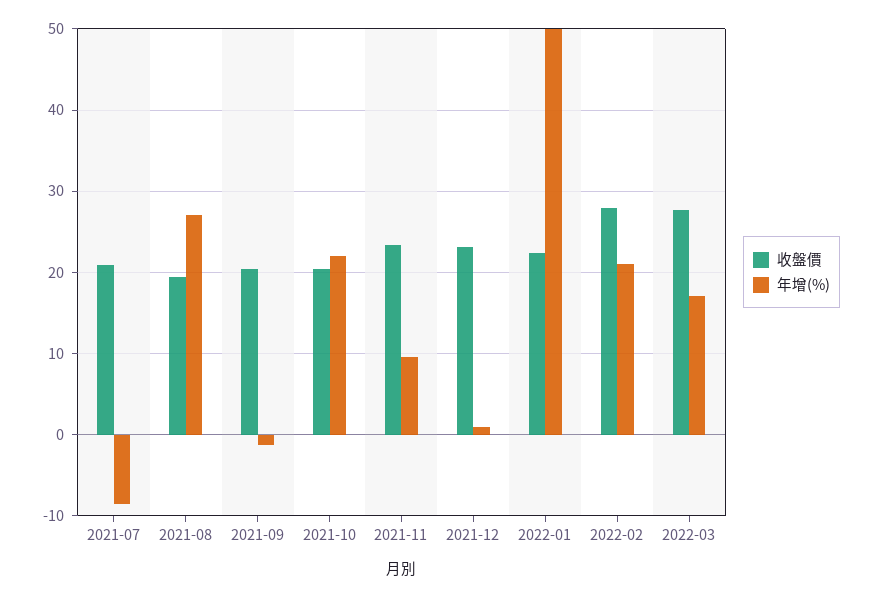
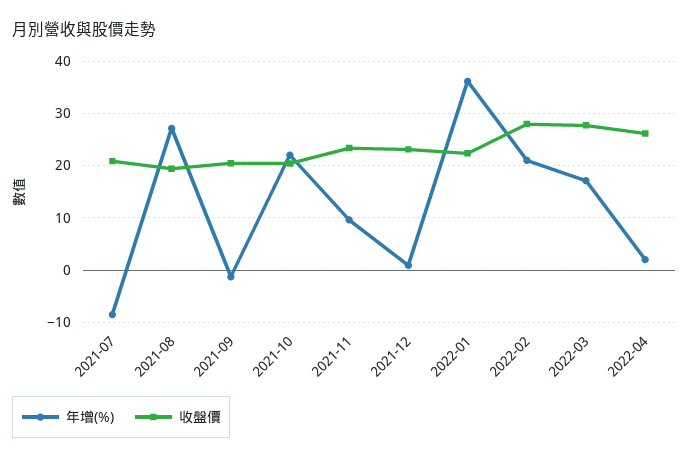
年增(%), 2022-01: 50 -> 36
年增(%), 2022-04: none -> 2
收盤價, 2022-04: none -> 26

